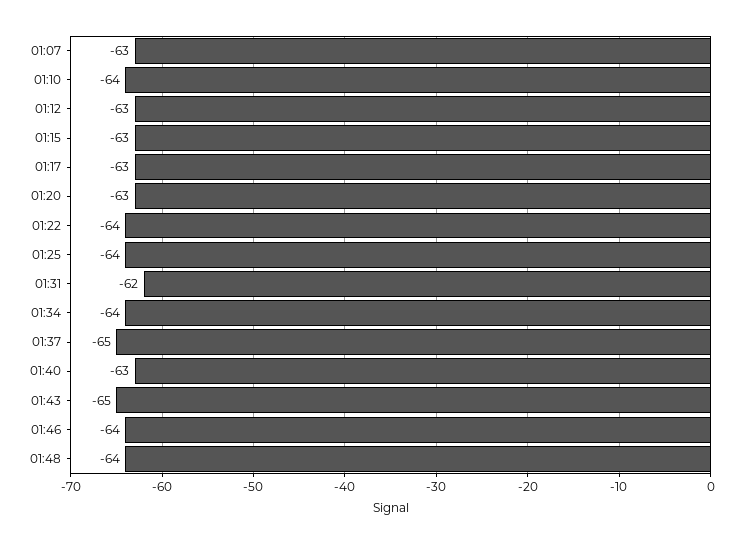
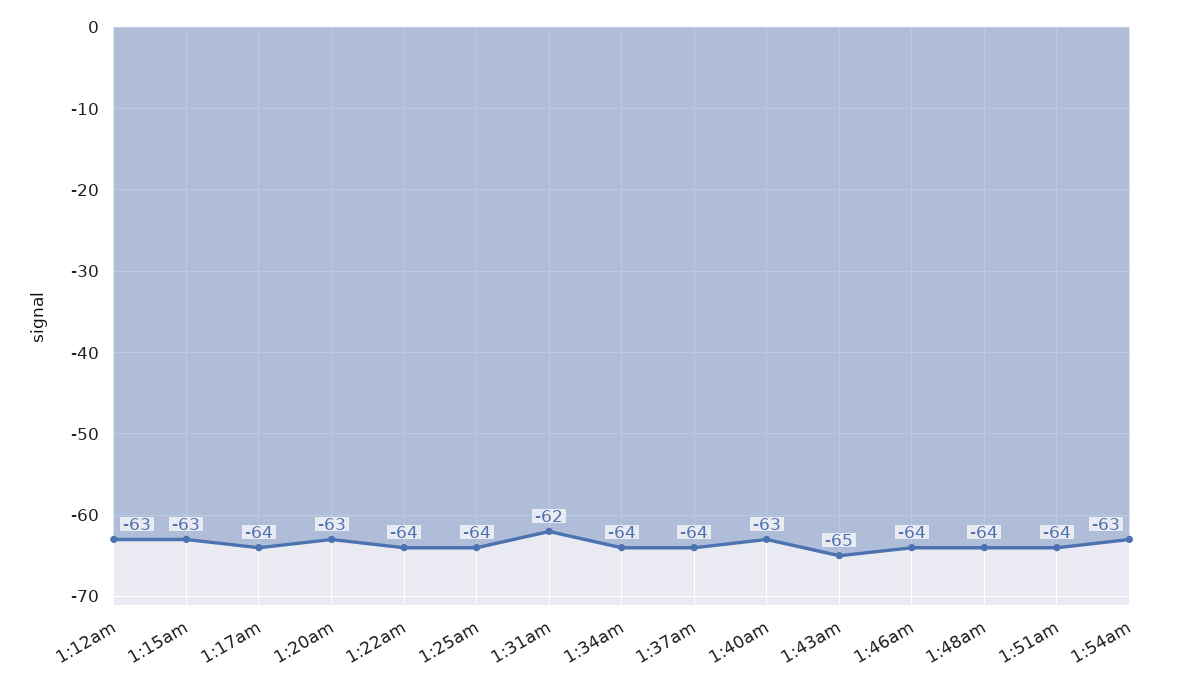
01:07: -63 -> none
01:10: -64 -> none
01:17: -63 -> -64
01:37: -65 -> -64
1:51am: none -> -64
1:54am: none -> -63

